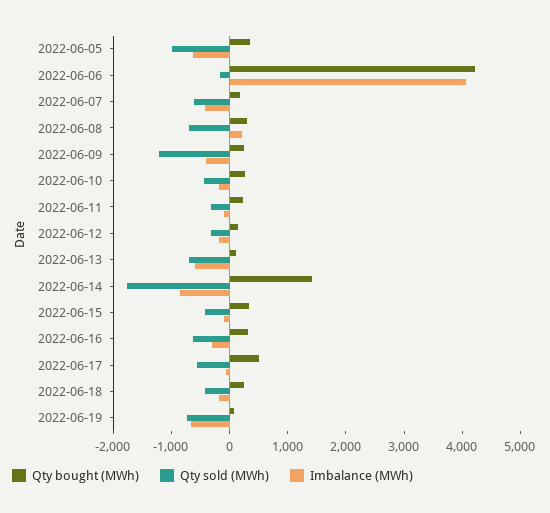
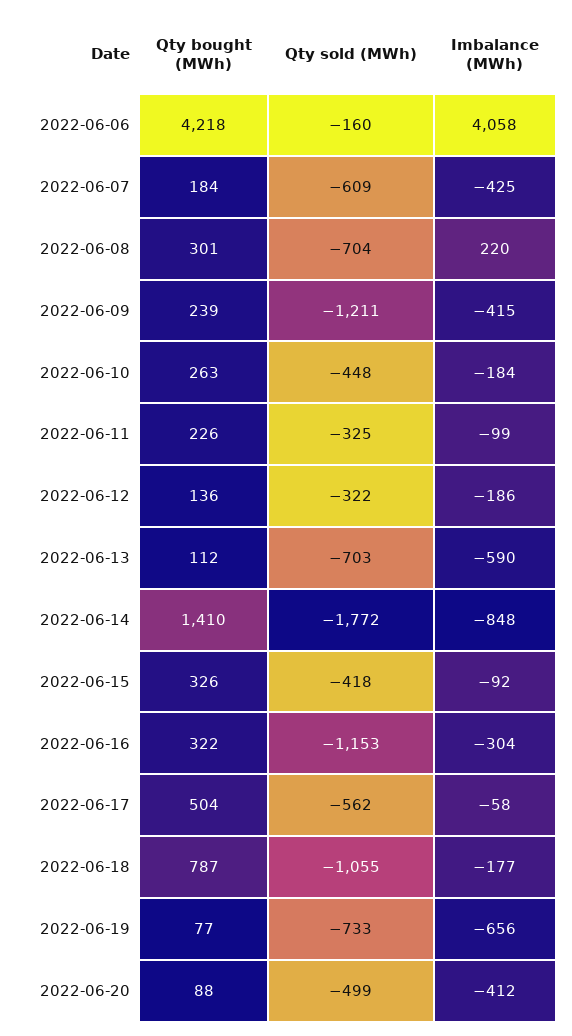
Qty bought (MWh), 2022-06-05: 400 -> none
Qty sold (MWh), 2022-06-05: -1000 -> none
Imbalance (MWh), 2022-06-05: -600 -> none
Qty sold (MWh), 2022-06-16: -600 -> -1153
Qty bought (MWh), 2022-06-18: 200 -> 787
Qty sold (MWh), 2022-06-18: -400 -> -1055
Qty bought (MWh), 2022-06-20: none -> 88
Qty sold (MWh), 2022-06-20: none -> -499
Imbalance (MWh), 2022-06-20: none -> -412

